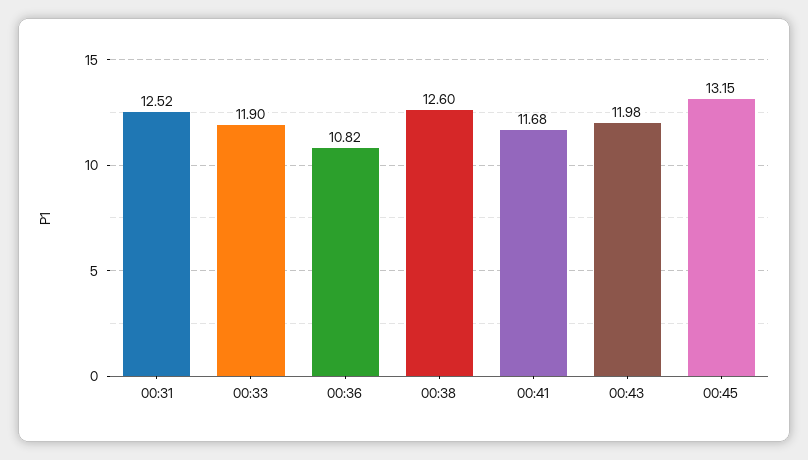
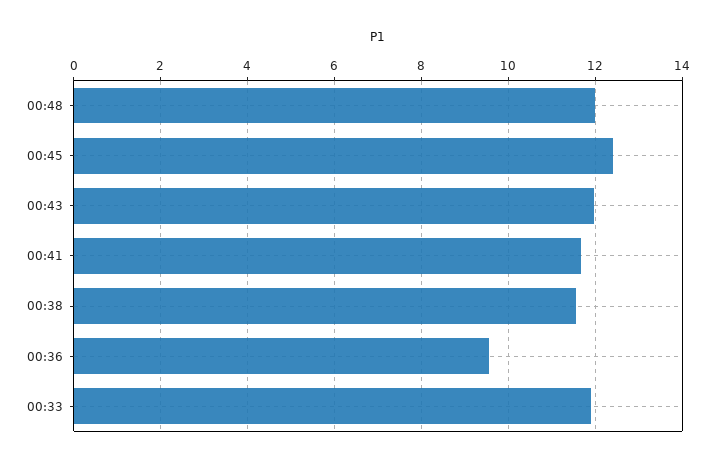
00:31: 12.52 -> none
00:36: 10.82 -> 9.6
00:38: 12.6 -> 11.6
00:45: 13.15 -> 12.4
00:48: none -> 12

